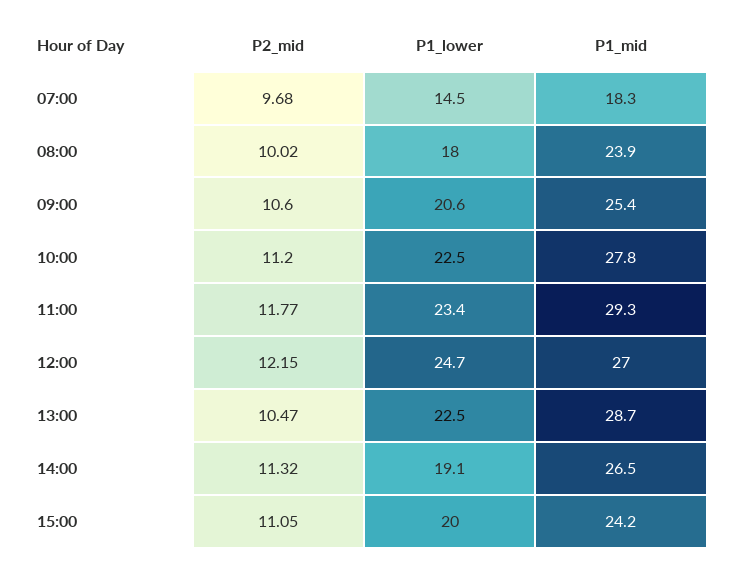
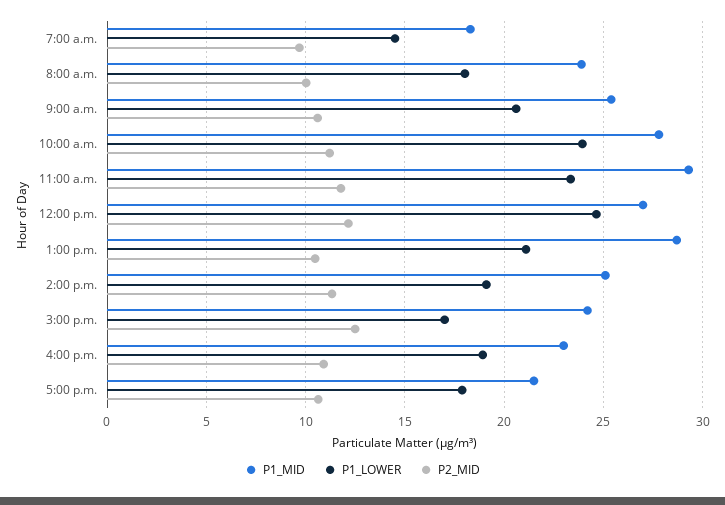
P1_lower, 10:00: 22.5 -> 24
P1_lower, 13:00: 22.5 -> 21
P1_mid, 14:00: 26.5 -> 25
P2_mid, 15:00: 11.05 -> 12.5
P1_lower, 15:00: 20 -> 17
P1_mid, 4:00 p.m.: none -> 23
P1_lower, 4:00 p.m.: none -> 19
P2_mid, 4:00 p.m.: none -> 11
P1_mid, 5:00 p.m.: none -> 21.5
P1_lower, 5:00 p.m.: none -> 18
P2_mid, 5:00 p.m.: none -> 10.5

